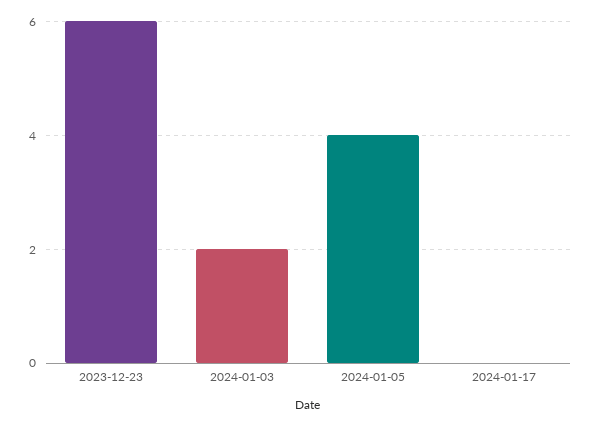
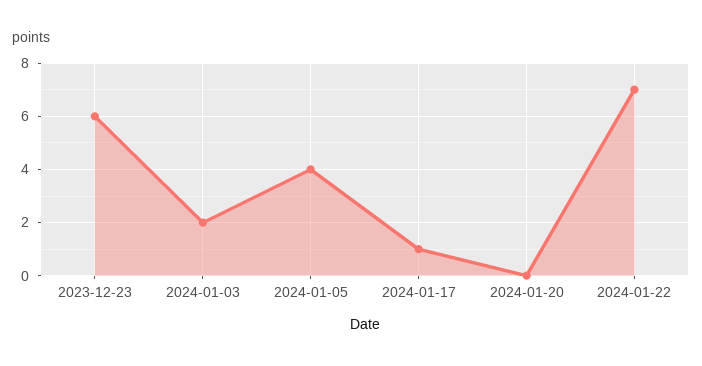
2024-01-17: 0 -> 1
2024-01-20: none -> 0
2024-01-22: none -> 7

